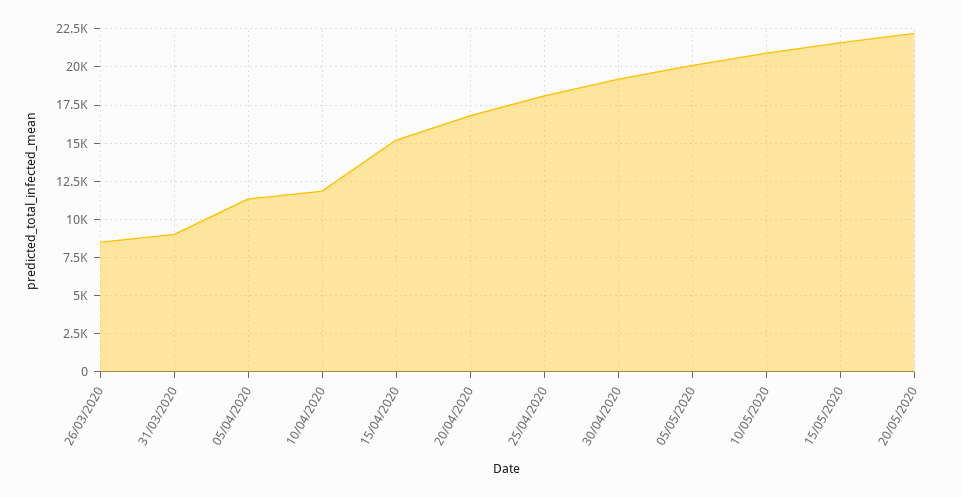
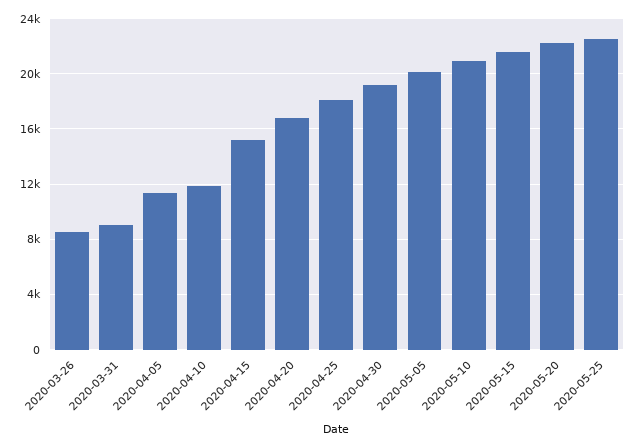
2020-05-25: none -> 22500

